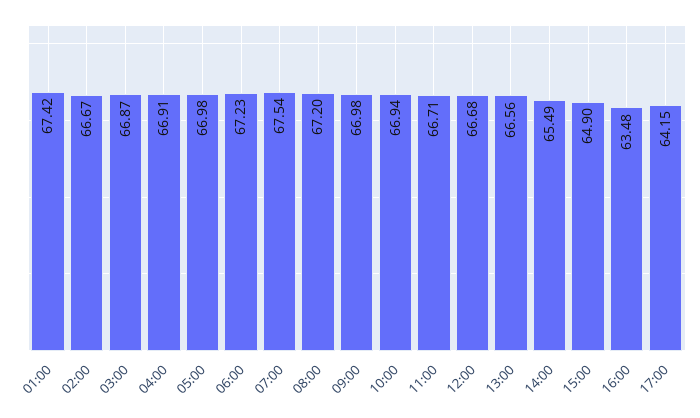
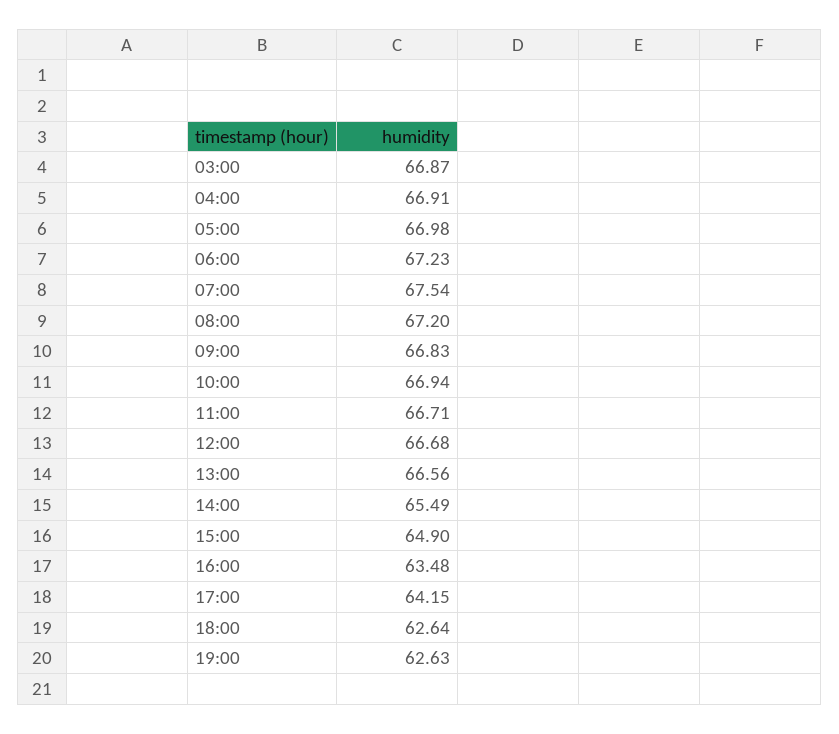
01:00: 67.42 -> none
02:00: 66.67 -> none
09:00: 66.98 -> 66.83
18:00: none -> 62.64
19:00: none -> 62.63

